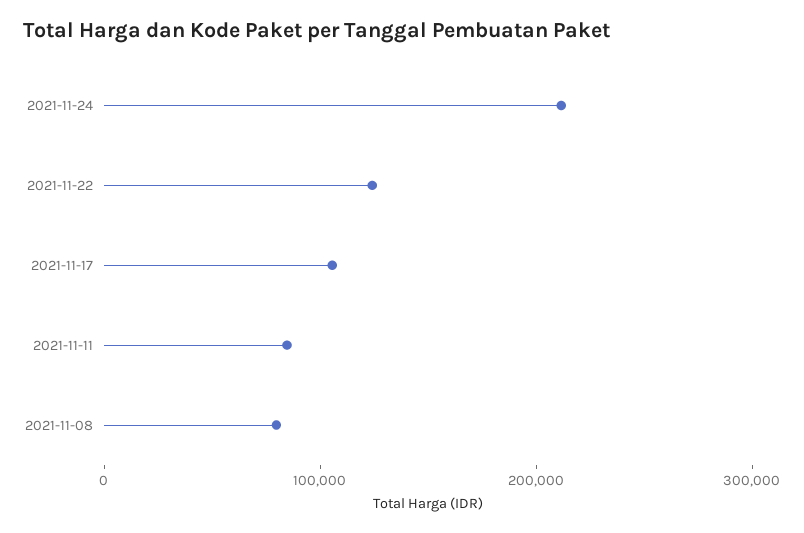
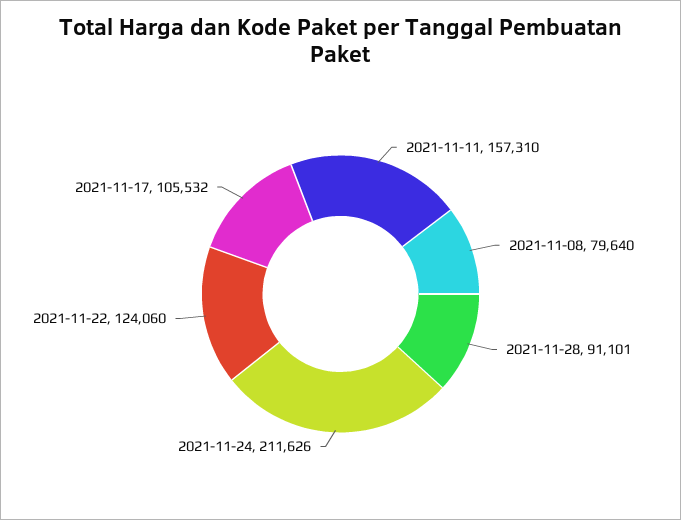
2021-11-11: 80000 -> 157310
2021-11-28: none -> 91101

